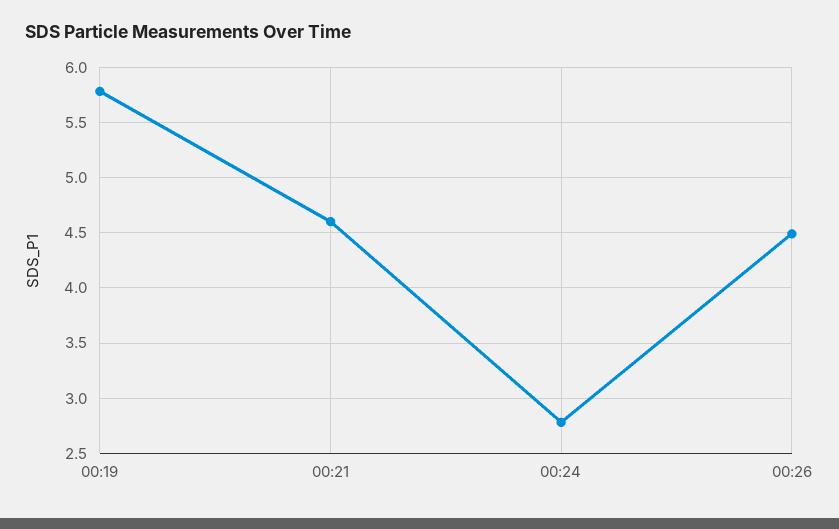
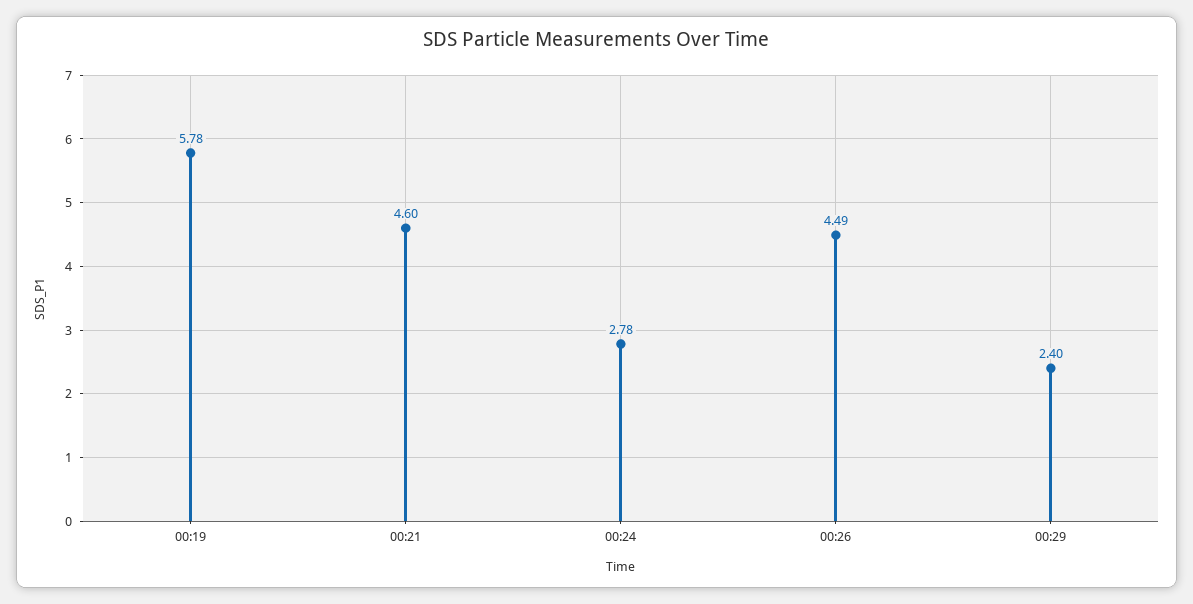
00:29: none -> 2.4

